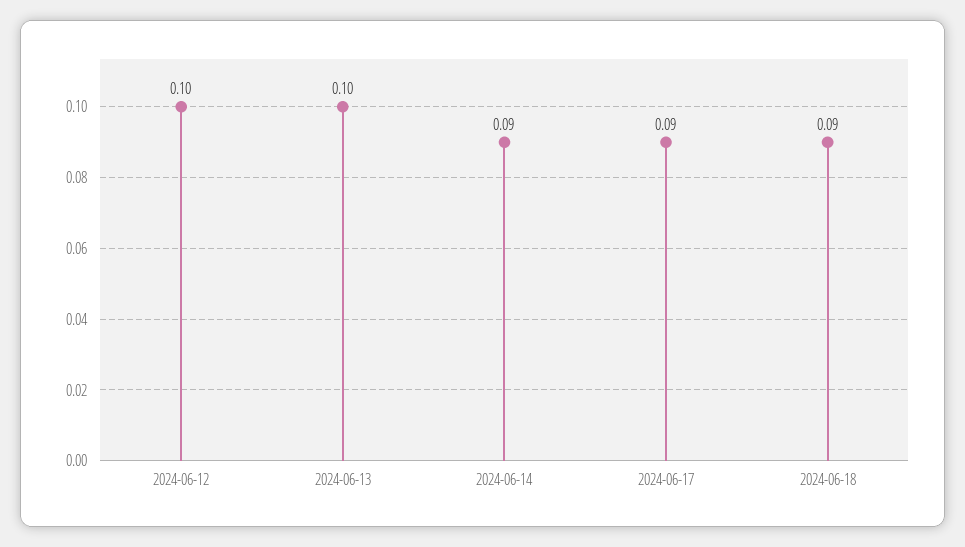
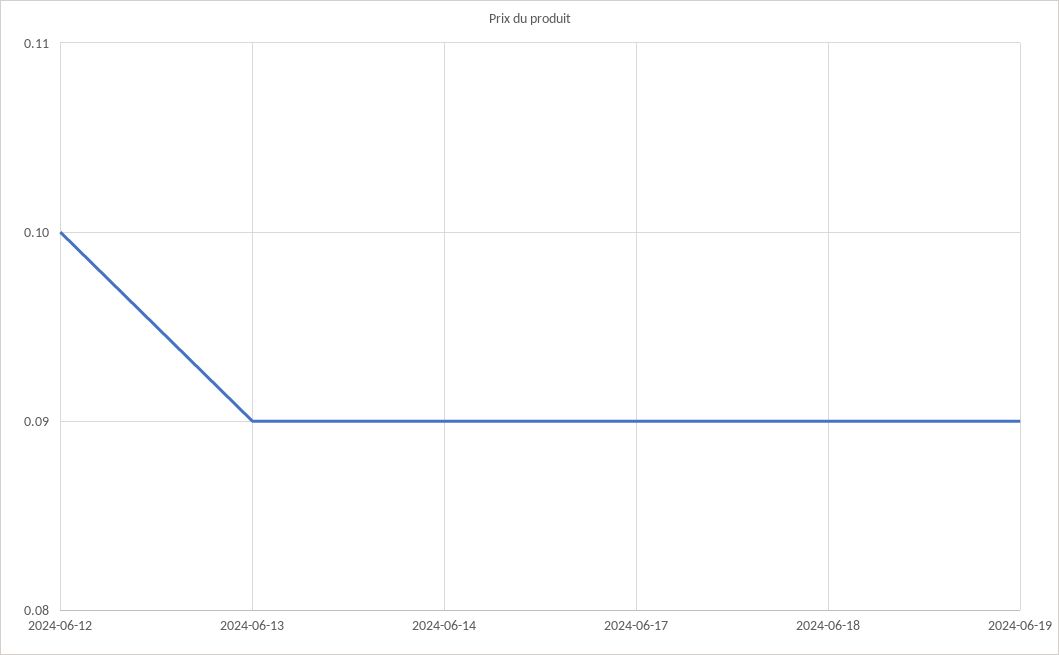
2024-06-13: 0.1 -> 0.09
2024-06-19: none -> 0.09

